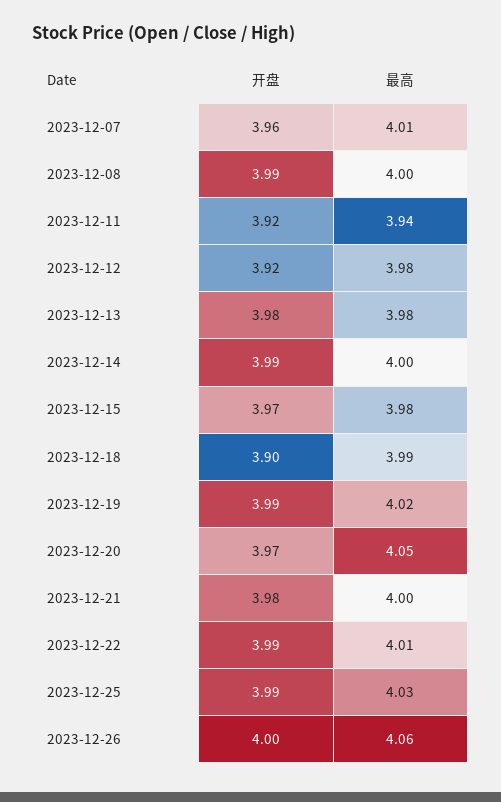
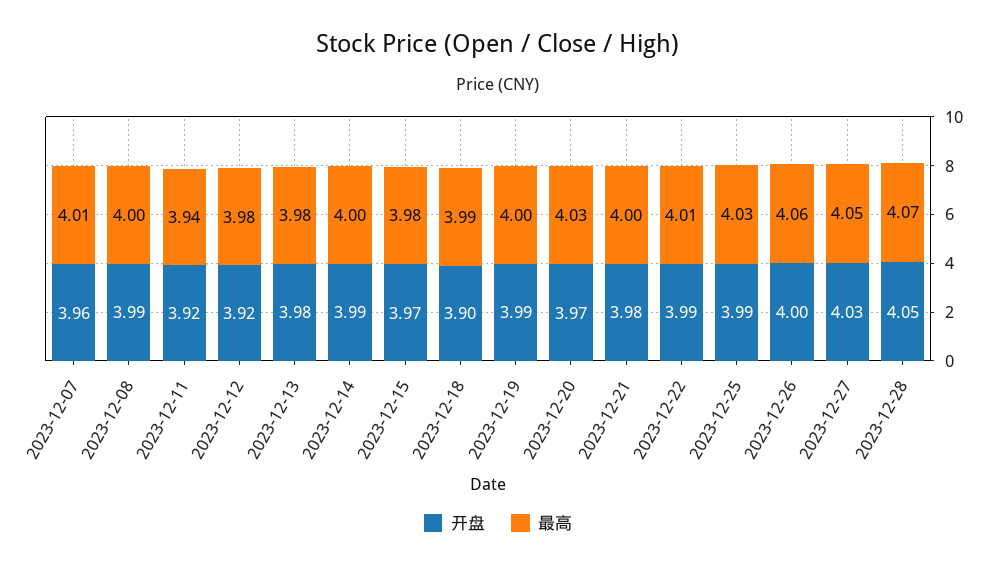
最高, 2023-12-19: 4.02 -> 4
最高, 2023-12-20: 4.05 -> 4.03
开盘, 2023-12-27: none -> 4.03
最高, 2023-12-27: none -> 4.05
开盘, 2023-12-28: none -> 4.05
最高, 2023-12-28: none -> 4.07

